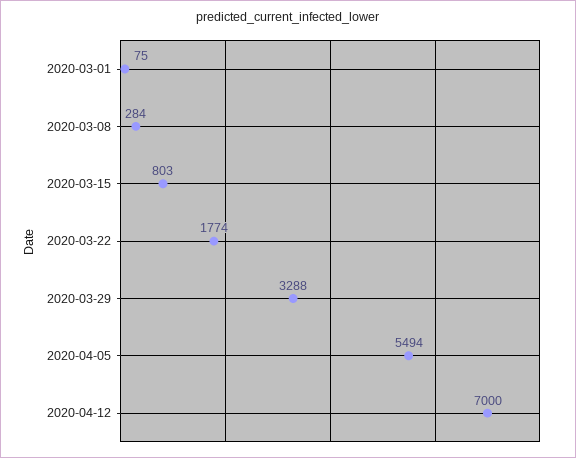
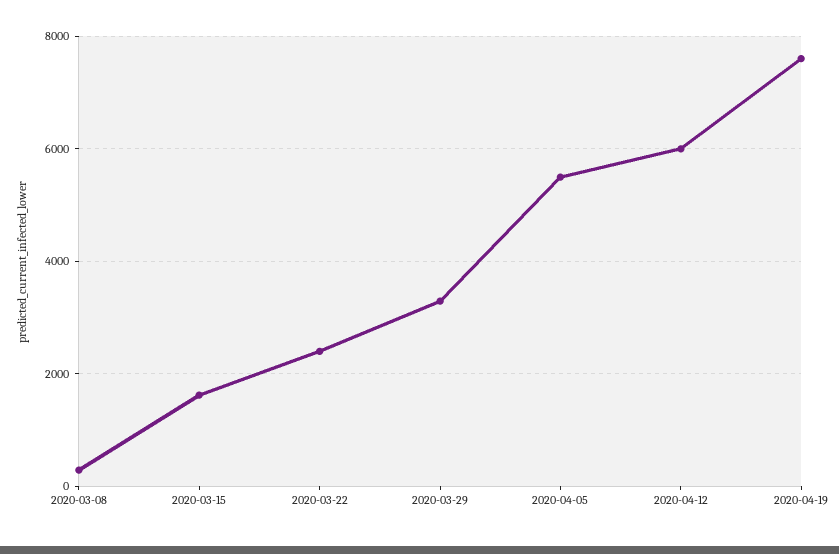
2020-03-01: 75 -> none
2020-03-15: 803 -> 1600
2020-03-22: 1774 -> 2400
2020-04-12: 7000 -> 6000
2020-04-19: none -> 7600

